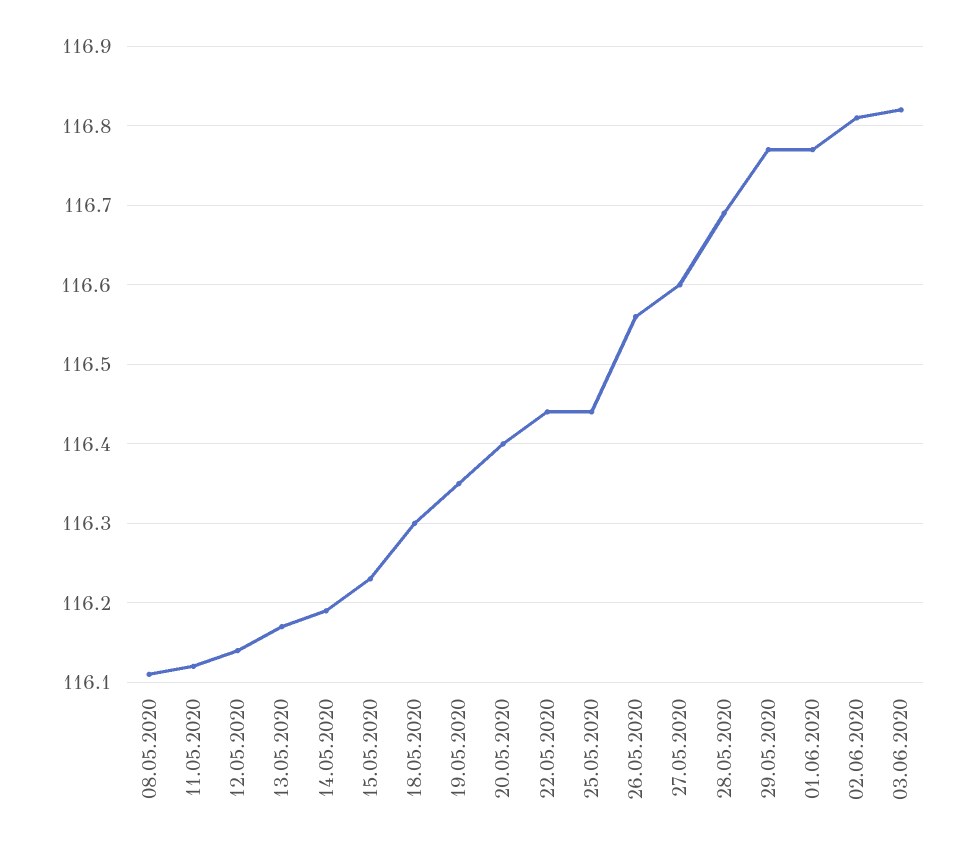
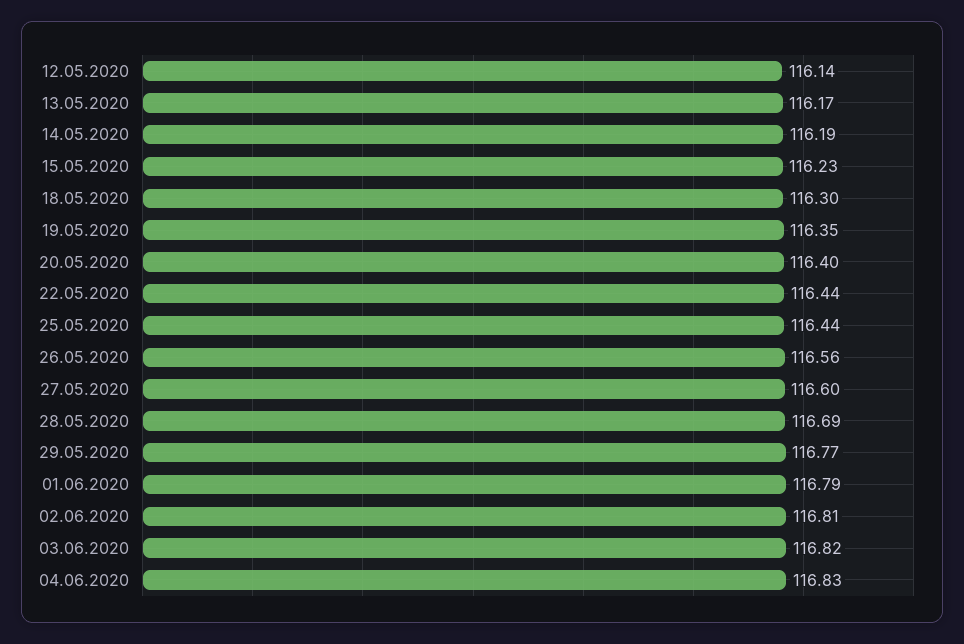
08.05.2020: 116.11 -> none
11.05.2020: 116.12 -> none
01.06.2020: 116.77 -> 116.79
04.06.2020: none -> 116.83

